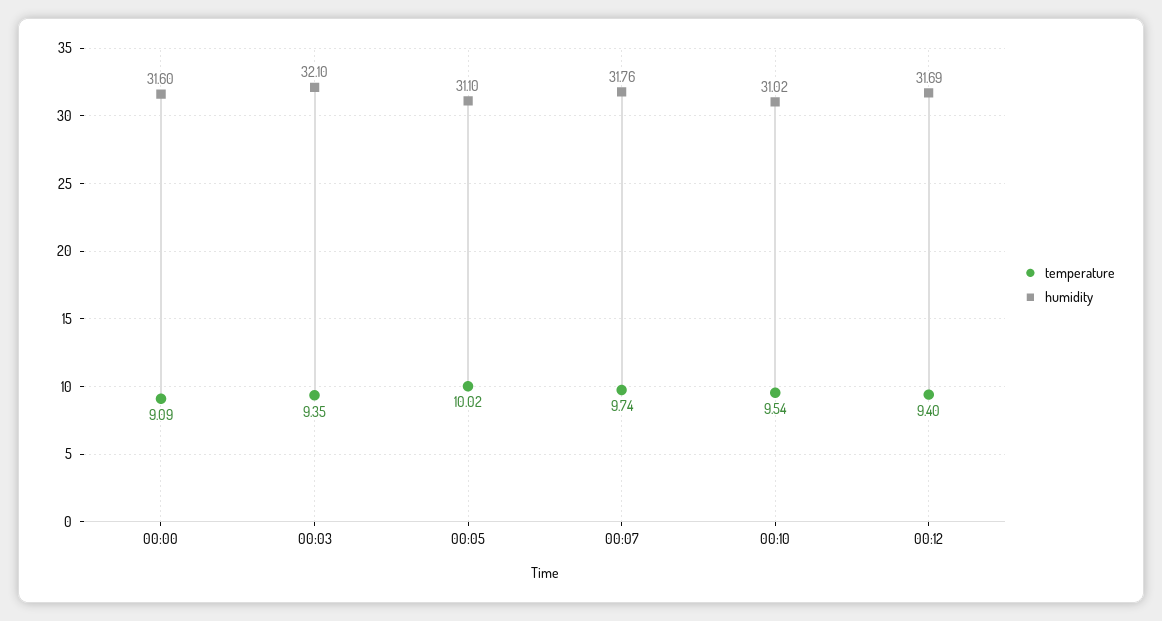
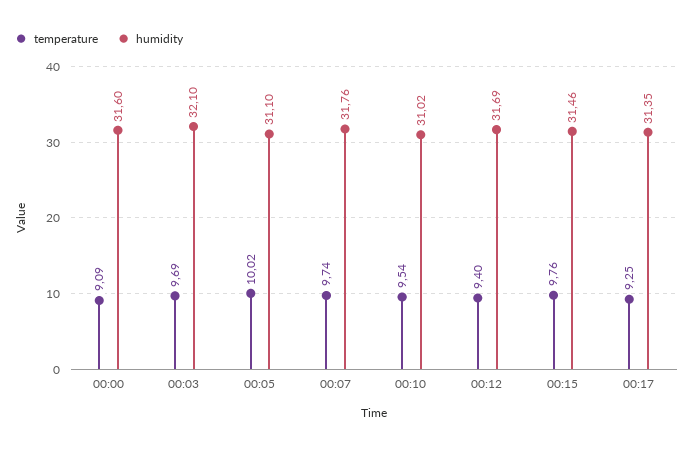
temperature, 00:03: 9.35 -> 9.69
temperature, 00:15: none -> 9.76
humidity, 00:15: none -> 31.46
temperature, 00:17: none -> 9.25
humidity, 00:17: none -> 31.35

